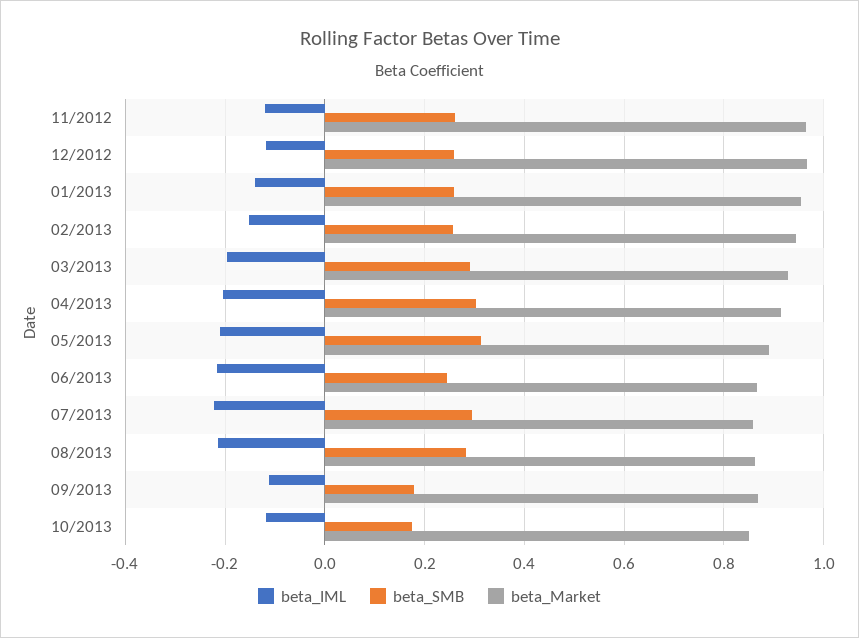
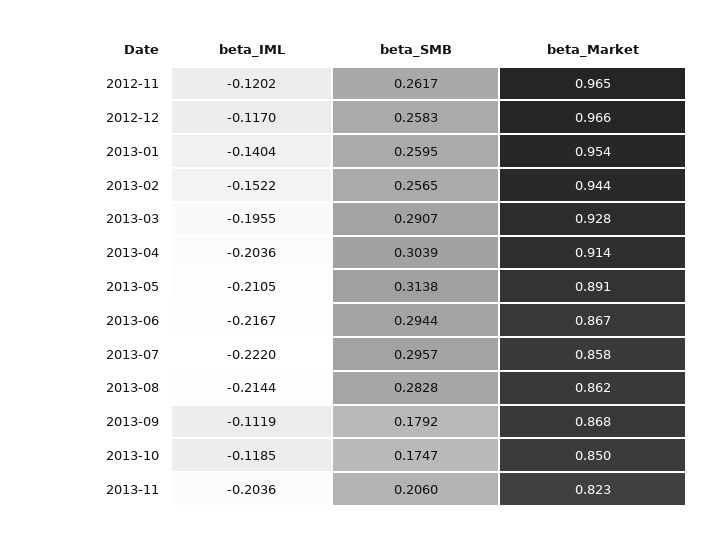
beta_SMB, 06/2013: 0.24 -> 0.2944
beta_IML, 2013-11: none -> -0.2036
beta_SMB, 2013-11: none -> 0.206
beta_Market, 2013-11: none -> 0.823

